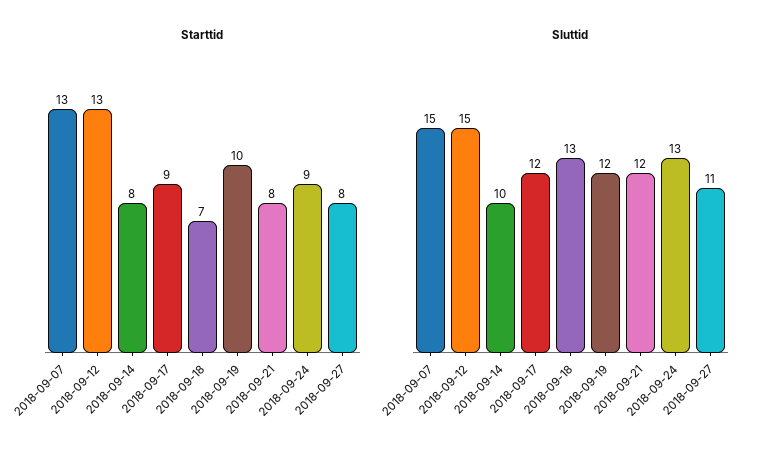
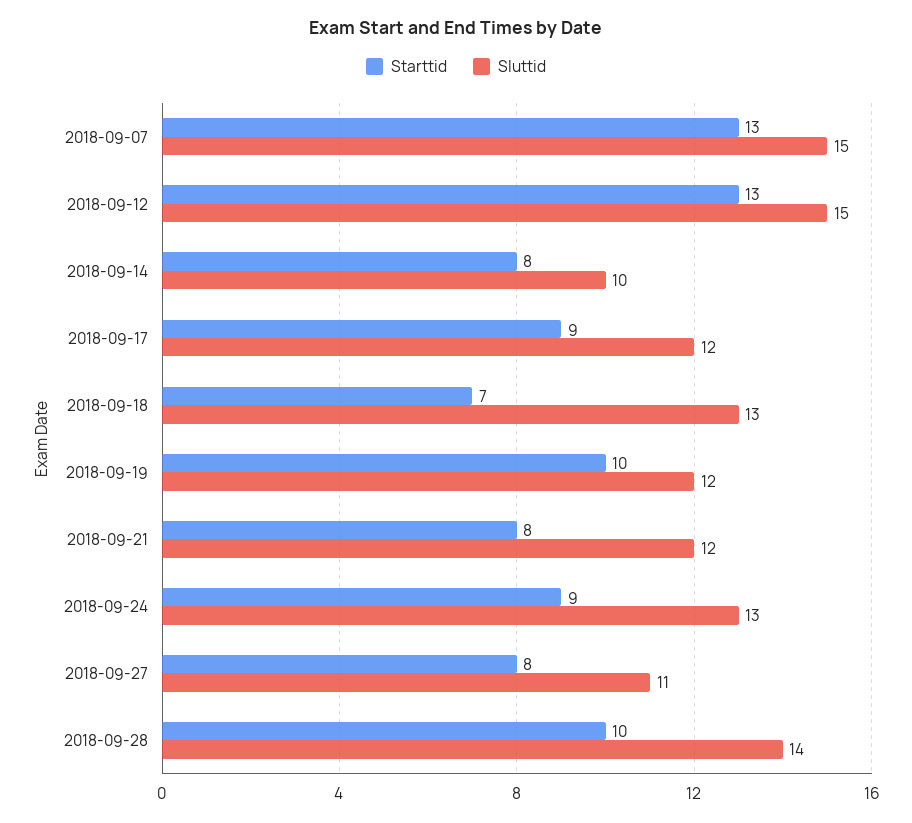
Starttid, 2018-09-28: none -> 10
Sluttid, 2018-09-28: none -> 14

